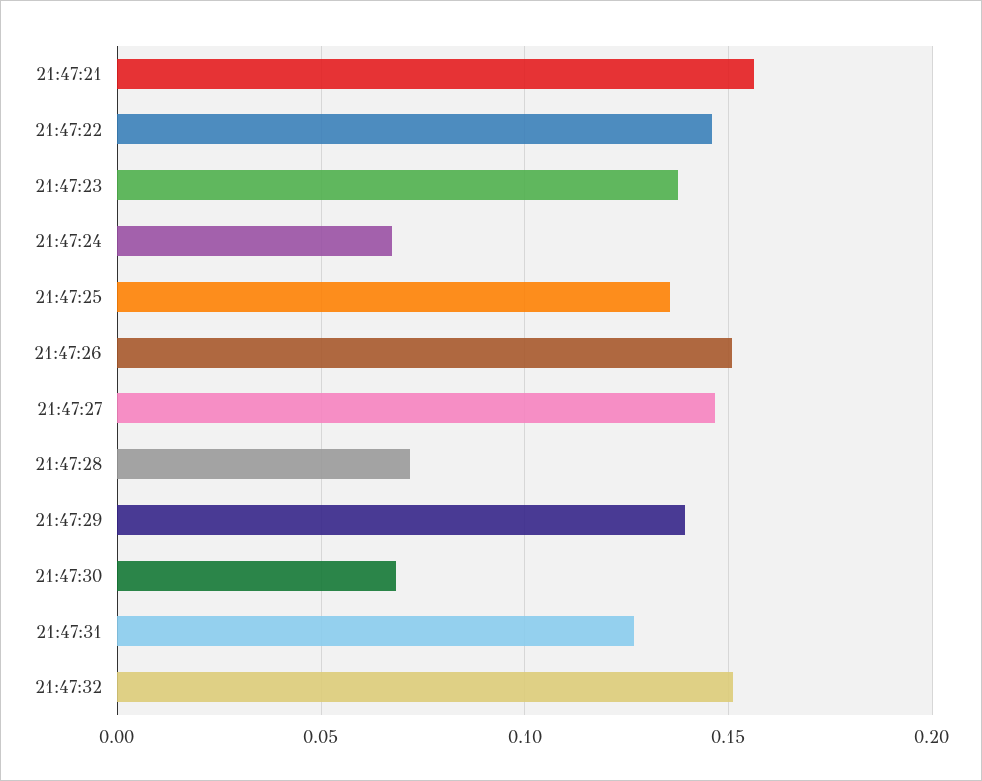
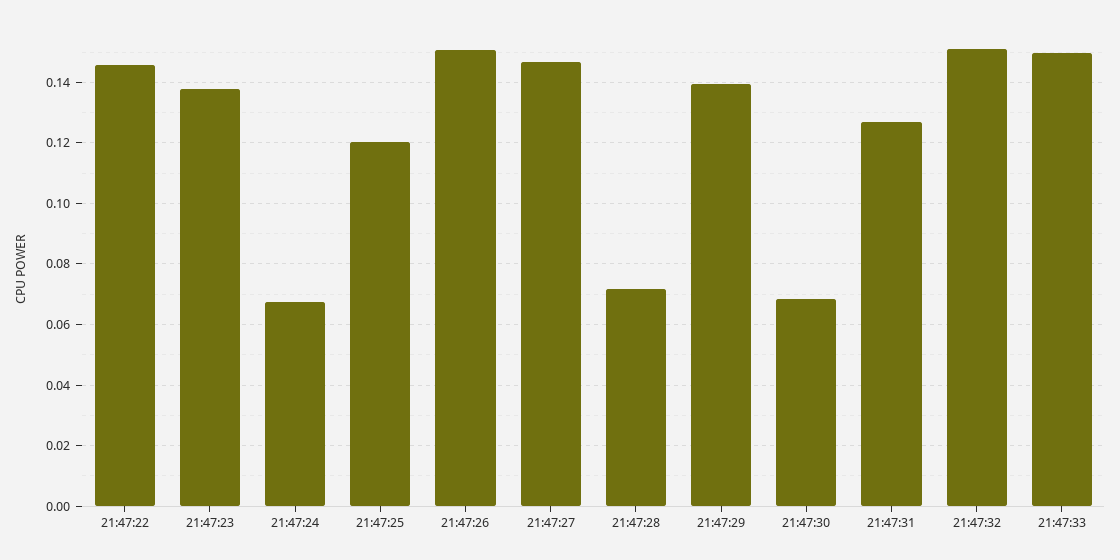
21:47:21: 0.155 -> none
21:47:25: 0.135 -> 0.12
21:47:33: none -> 0.15

